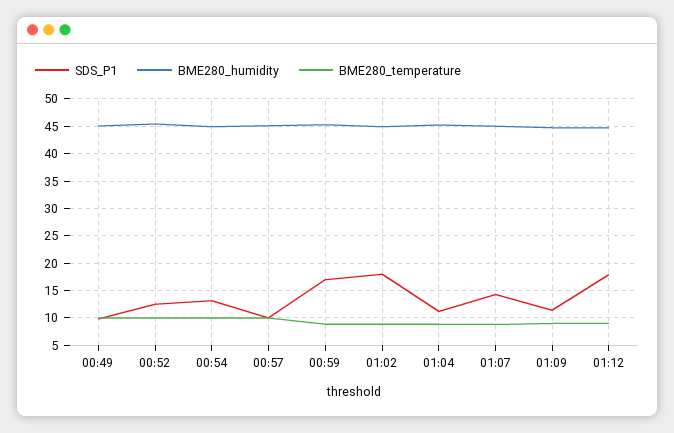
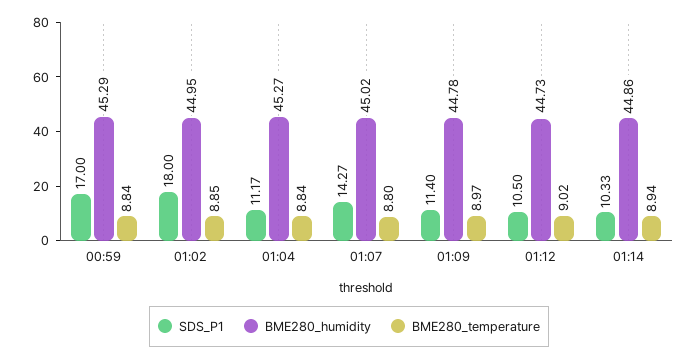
SDS_P1, 00:49: 10 -> none
BME280_humidity, 00:49: 45 -> none
BME280_temperature, 00:49: 10 -> none
SDS_P1, 00:52: 12.5 -> none
BME280_humidity, 00:52: 45 -> none
BME280_temperature, 00:52: 10 -> none
SDS_P1, 00:54: 12.5 -> none
BME280_humidity, 00:54: 45 -> none
BME280_temperature, 00:54: 10 -> none
SDS_P1, 00:57: 10 -> none
BME280_humidity, 00:57: 45 -> none
BME280_temperature, 00:57: 10 -> none
SDS_P1, 01:12: 17.5 -> 10.5
SDS_P1, 01:14: none -> 10.33
BME280_humidity, 01:14: none -> 44.86
BME280_temperature, 01:14: none -> 8.94

